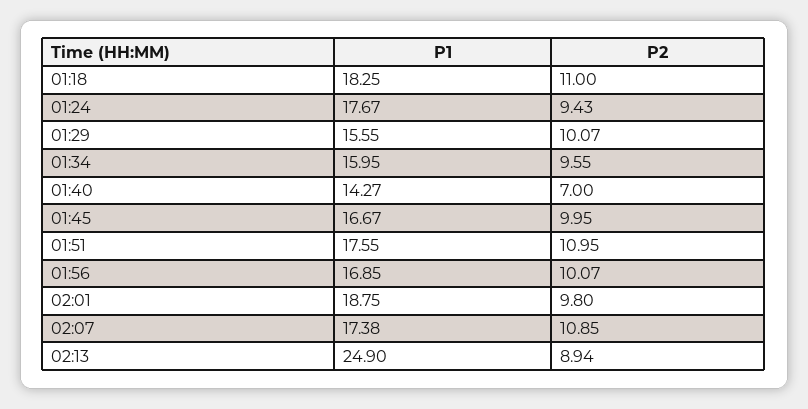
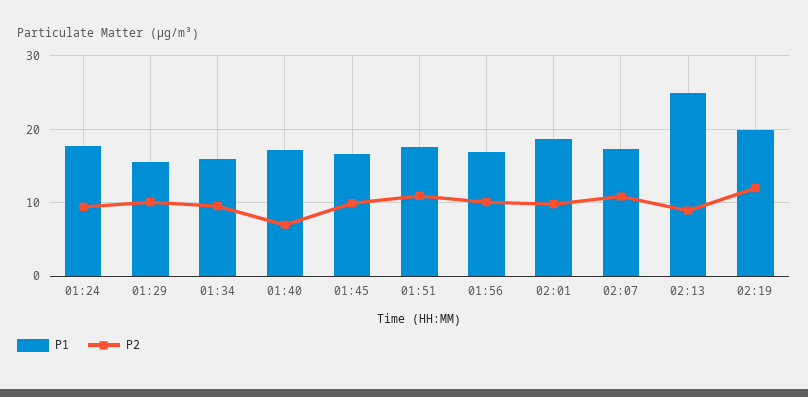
P1, 01:18: 18.25 -> none
P2, 01:18: 11 -> none
P1, 01:40: 14.27 -> 17
P1, 02:19: none -> 20
P2, 02:19: none -> 12

